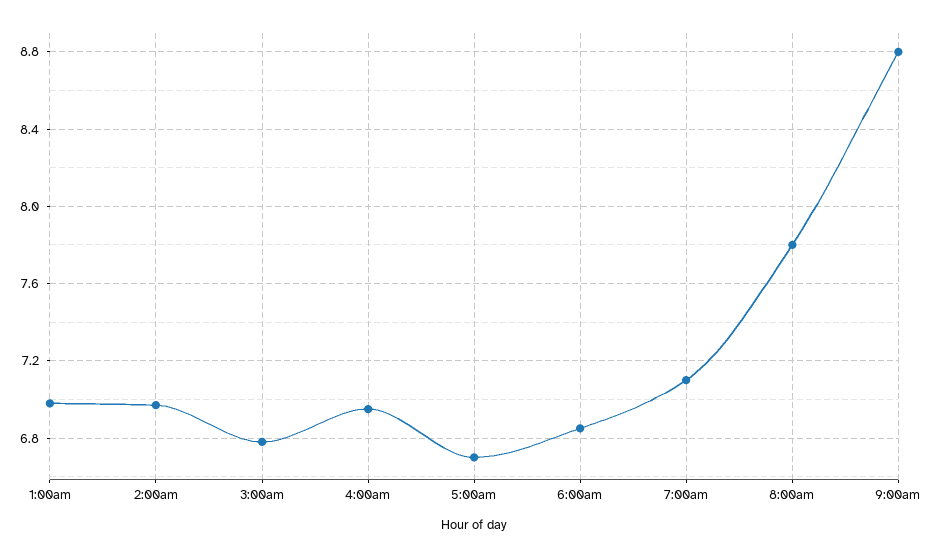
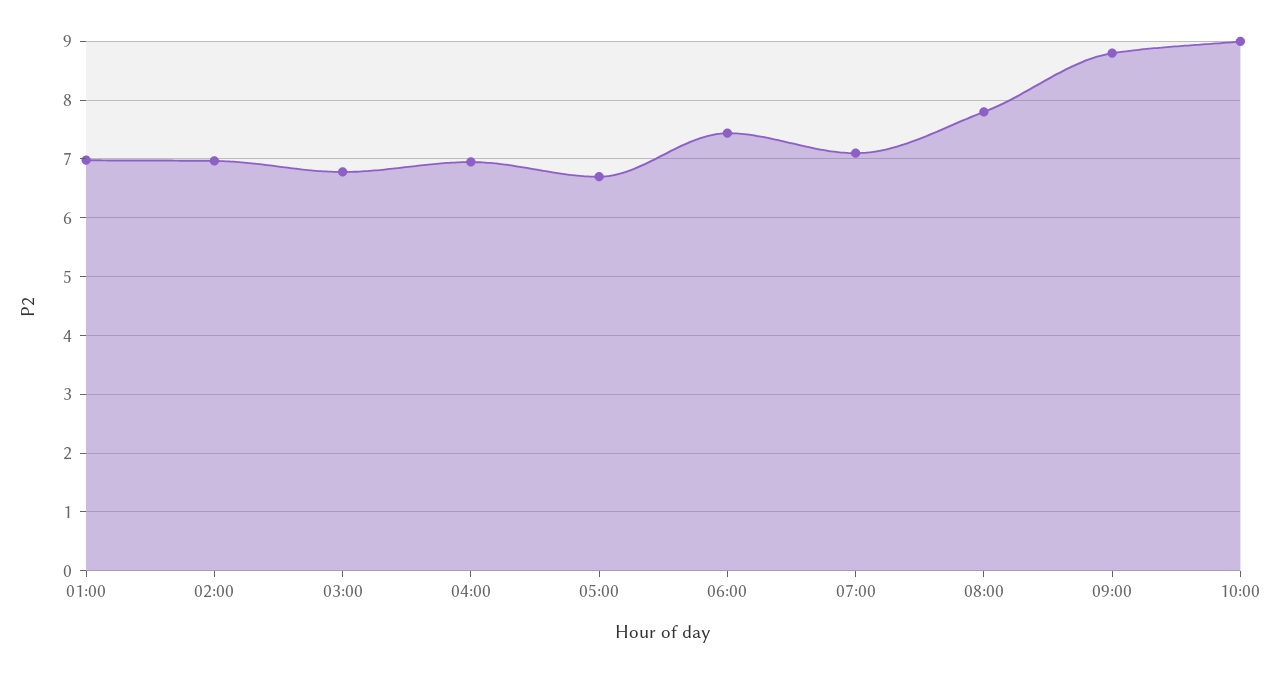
6:00am: 6.85 -> 7.4
10:00: none -> 9

